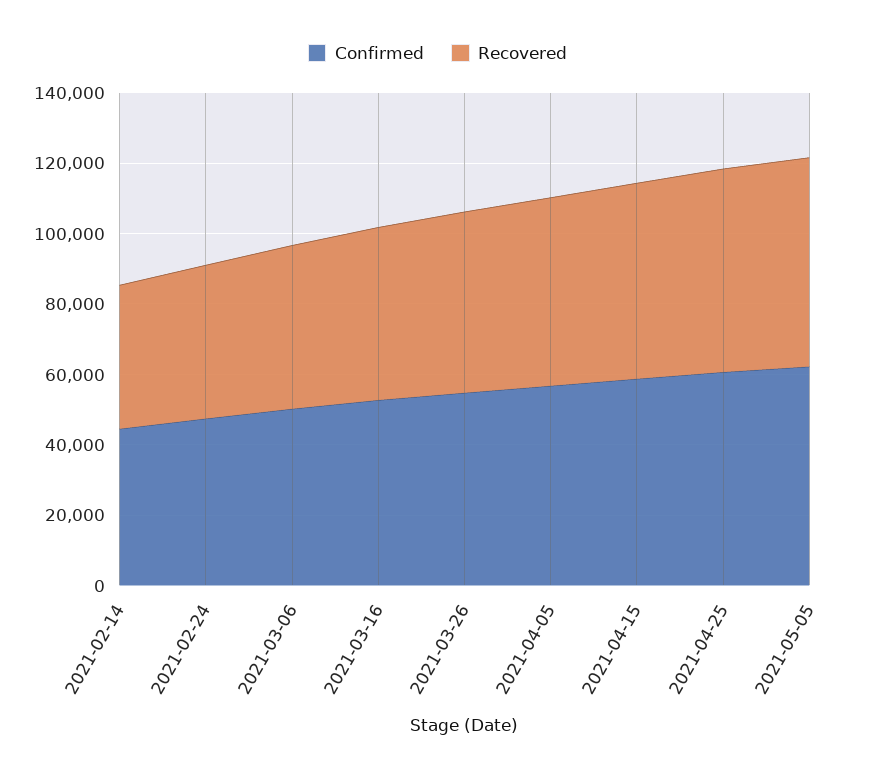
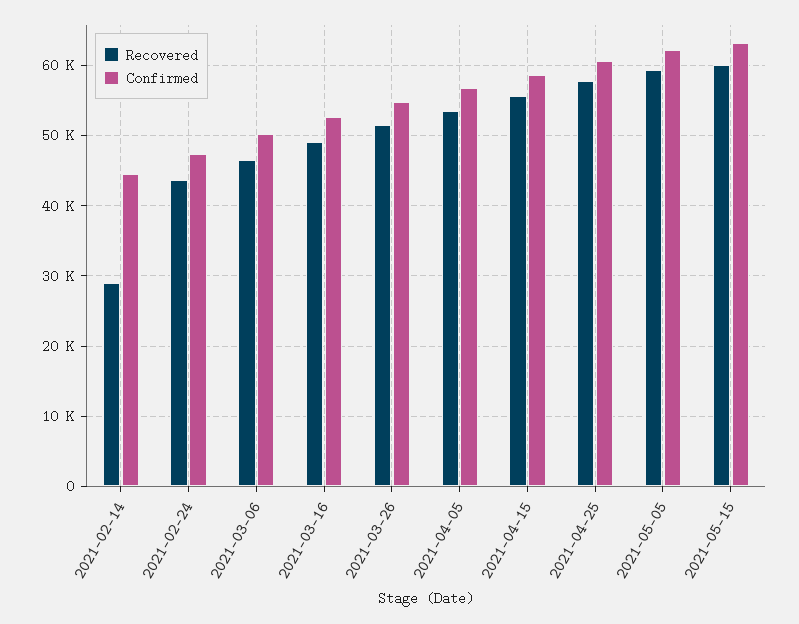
Recovered, 2021-02-14: 40000 -> 29000
Recovered, 2021-05-15: none -> 60000
Confirmed, 2021-05-15: none -> 63000

